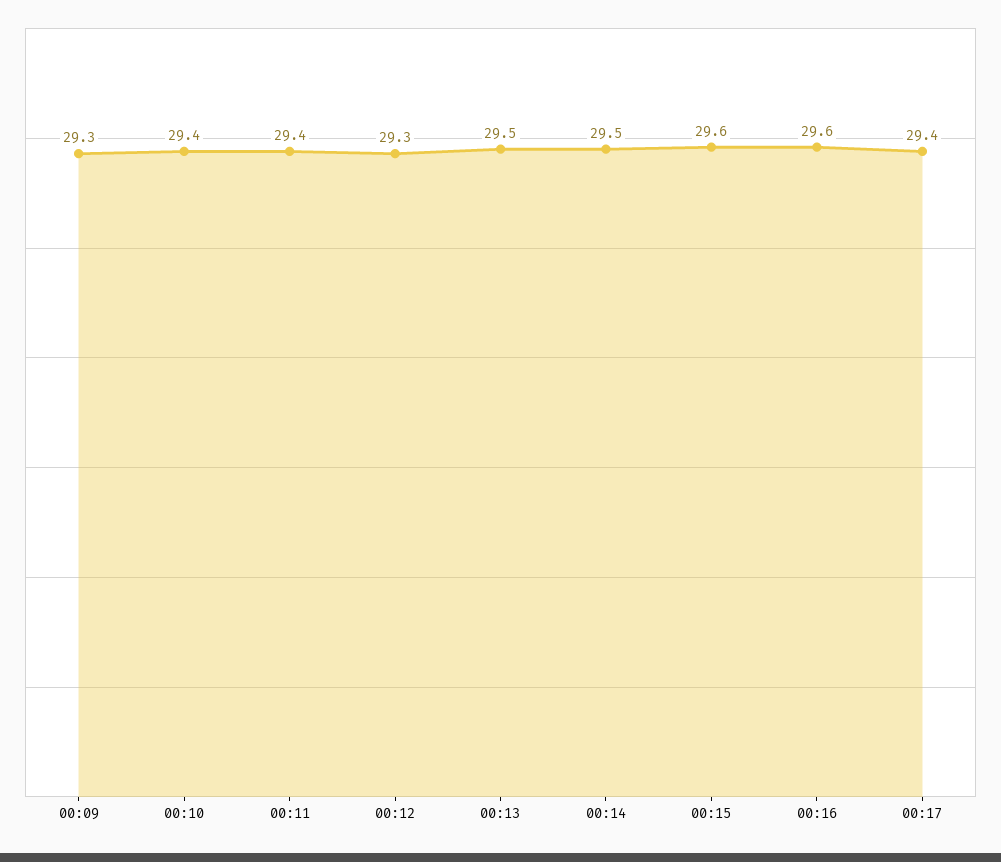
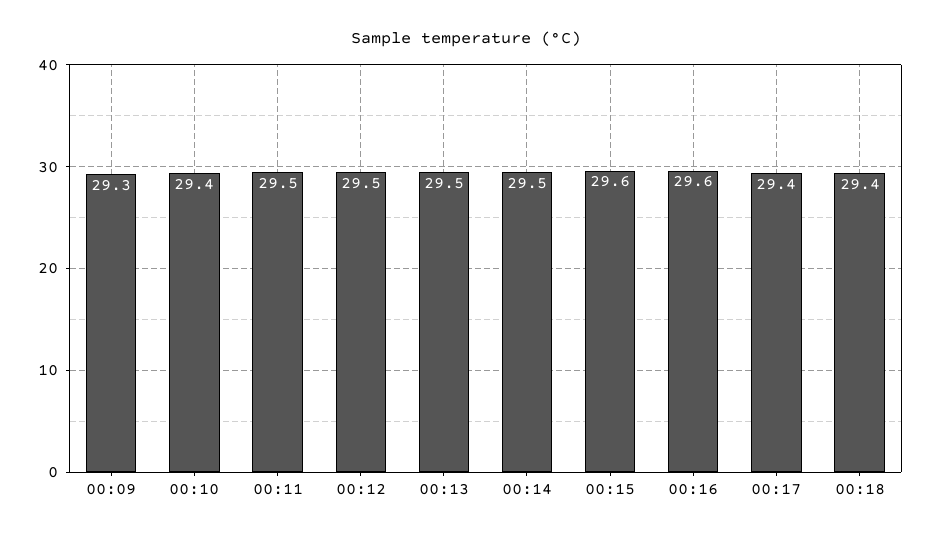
00:11: 29.4 -> 29.5
00:12: 29.3 -> 29.5
00:18: none -> 29.4

